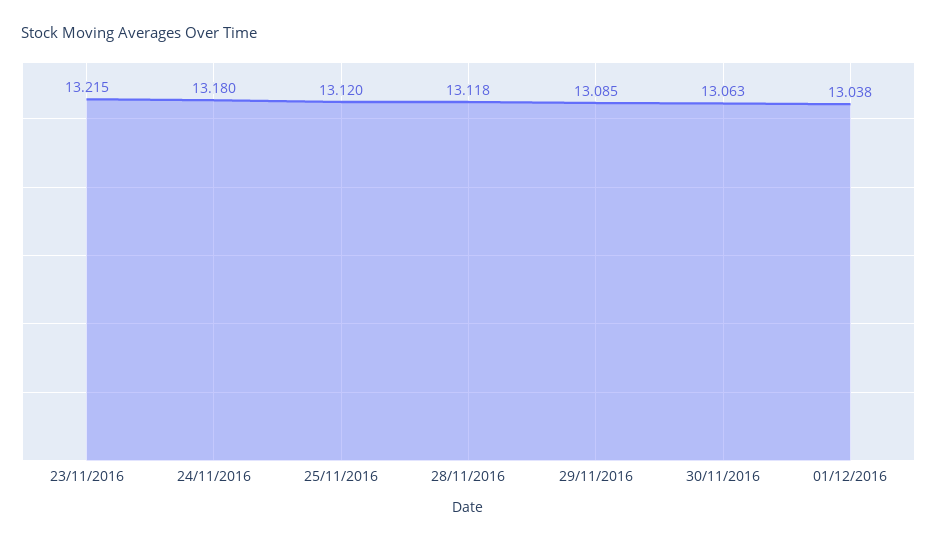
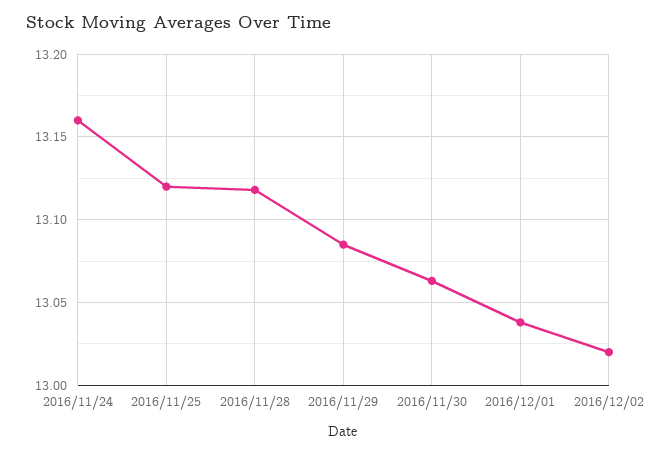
23/11/2016: 13.215 -> none
24/11/2016: 13.18 -> 13.16
2016/12/02: none -> 13.02

